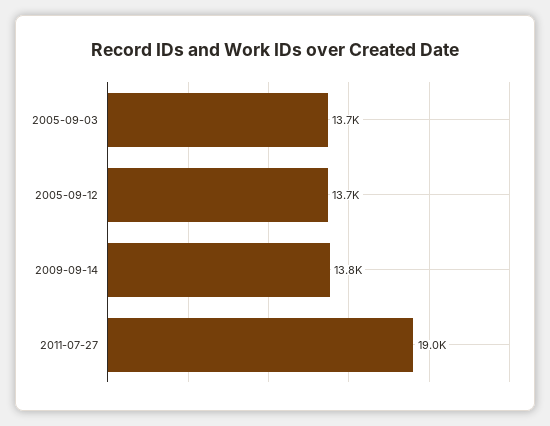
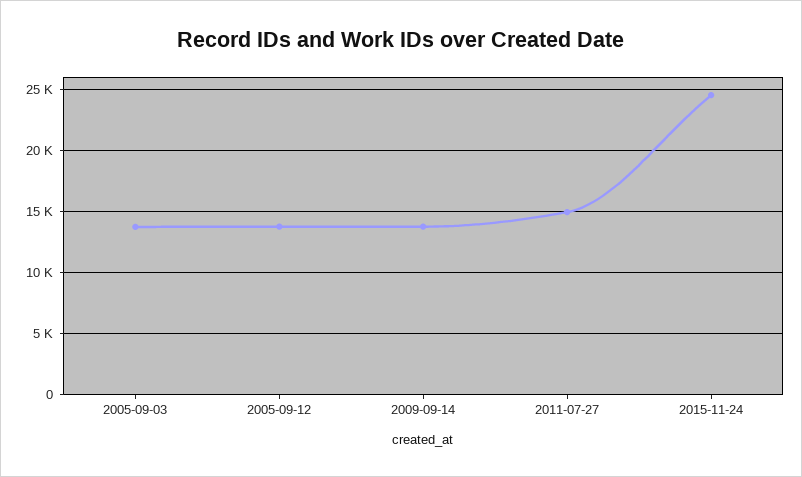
2011-07-27: 19000 -> 15000
2015-11-24: none -> 24500

